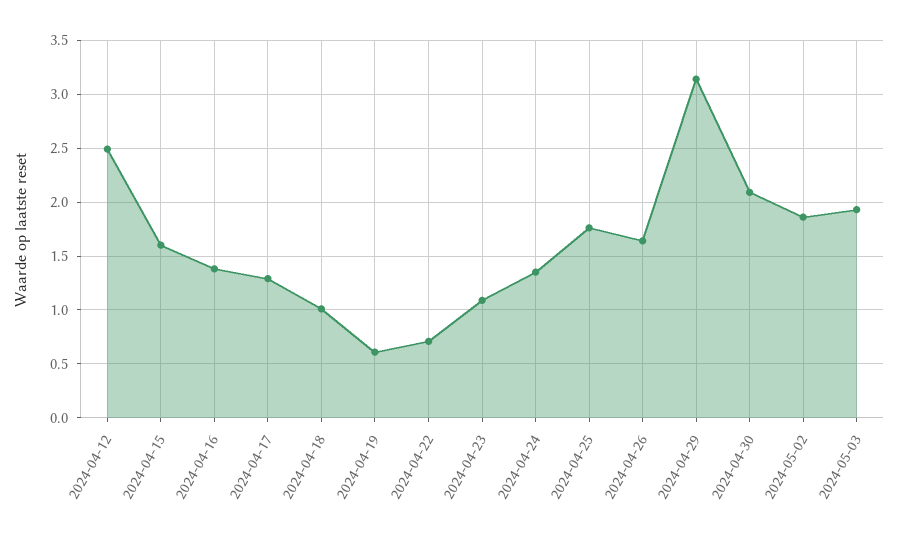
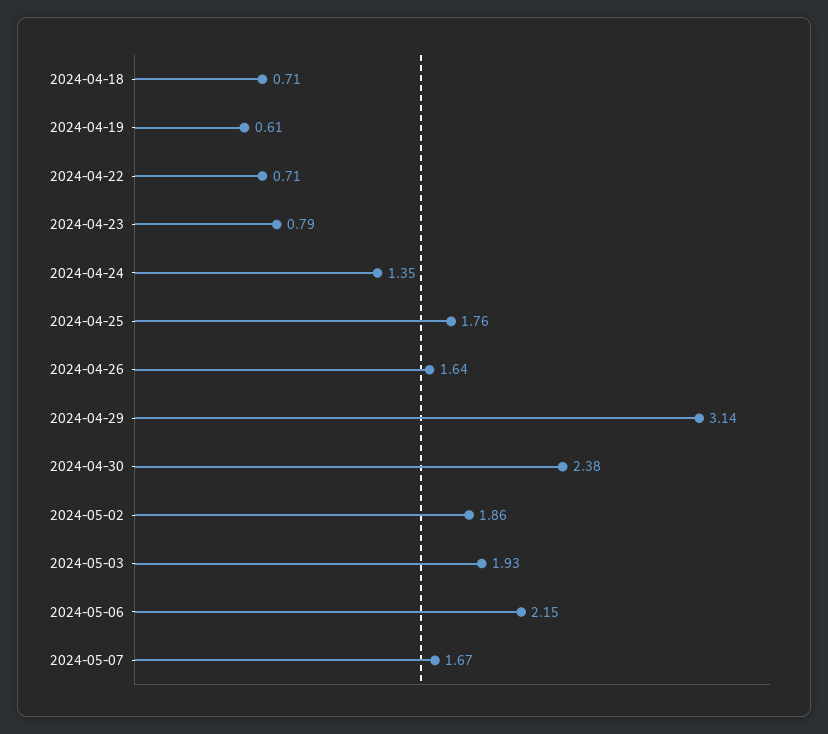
2024-04-12: 2.5 -> none
2024-04-15: 1.6 -> none
2024-04-16: 1.4 -> none
2024-04-17: 1.3 -> none
2024-04-18: 1 -> 0.71
2024-04-23: 1.1 -> 0.79
2024-04-30: 2.1 -> 2.38
2024-05-06: none -> 2.15
2024-05-07: none -> 1.67

